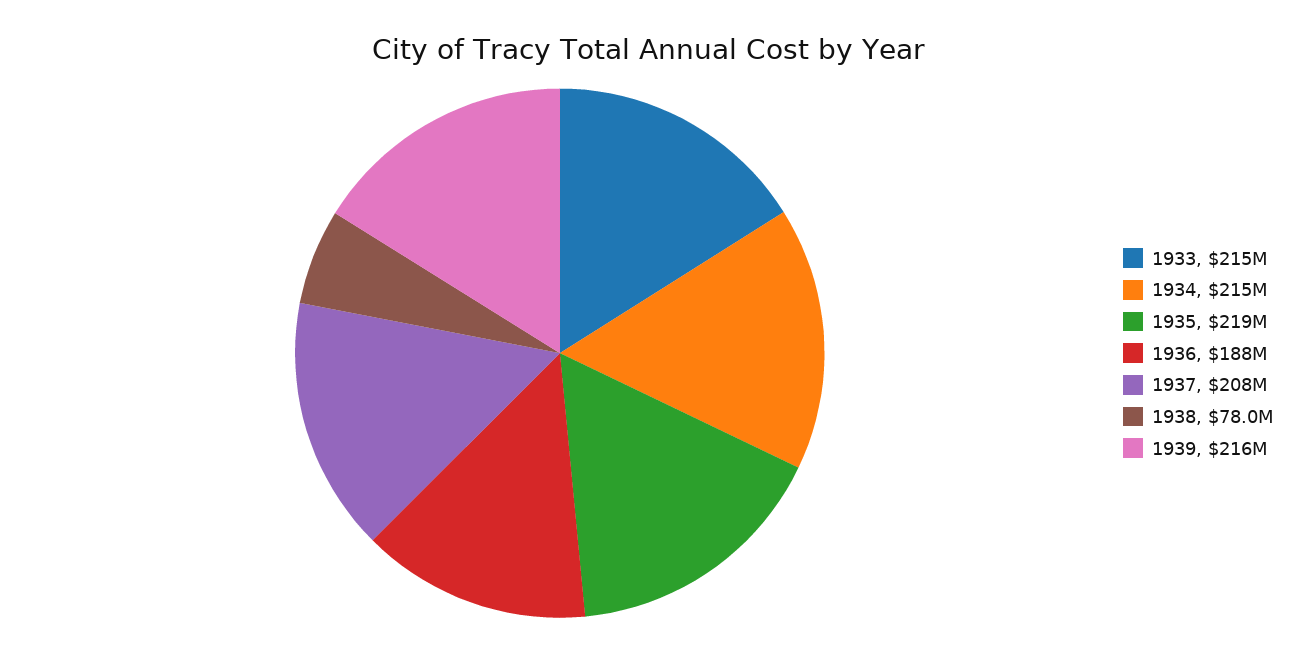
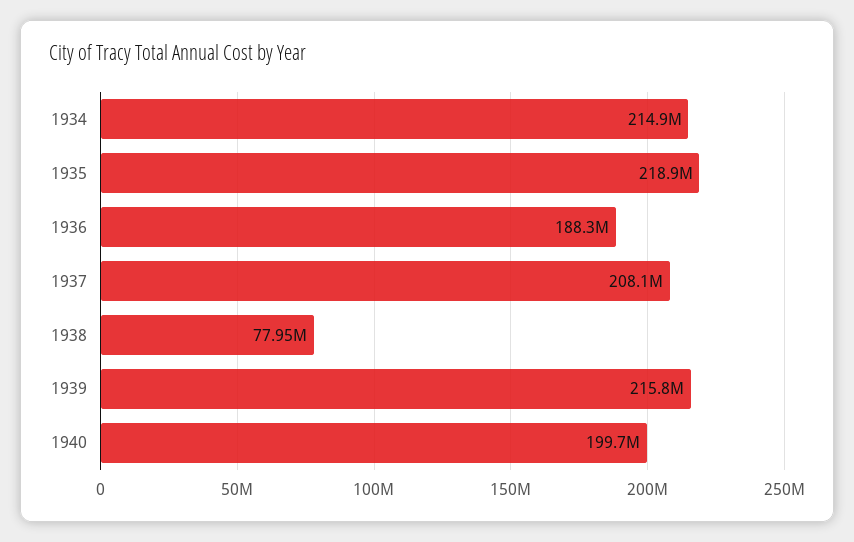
1933: 215000000 -> none
1940: none -> 199700000

